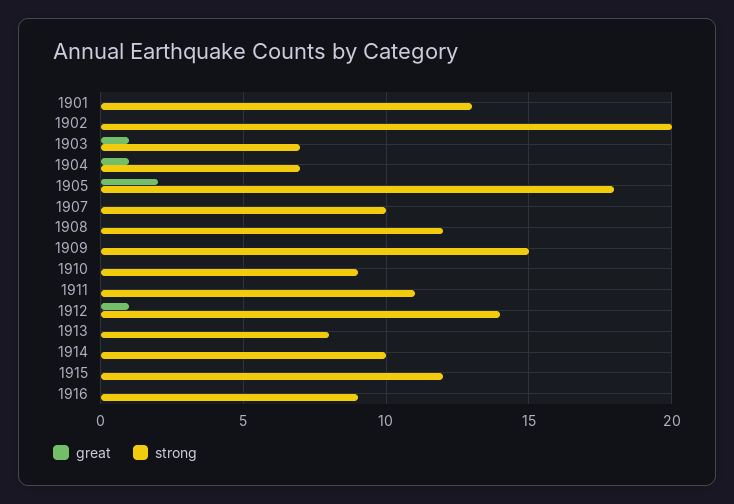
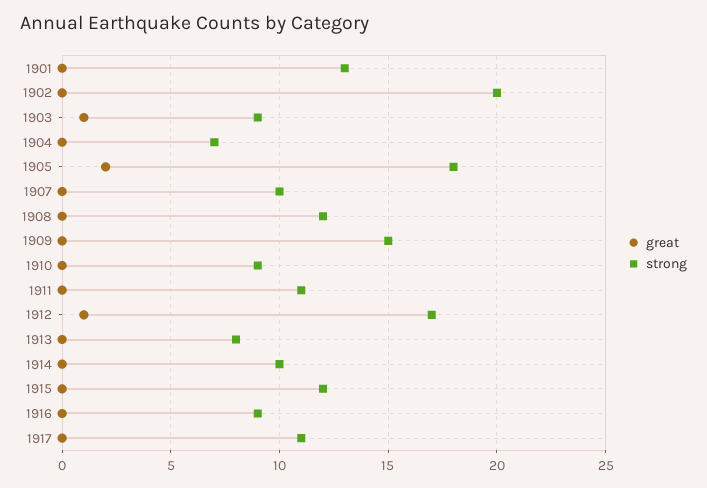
strong, 1903: 7 -> 9
great, 1904: 1 -> 0
strong, 1912: 14 -> 17
great, 1917: none -> 0
strong, 1917: none -> 11

